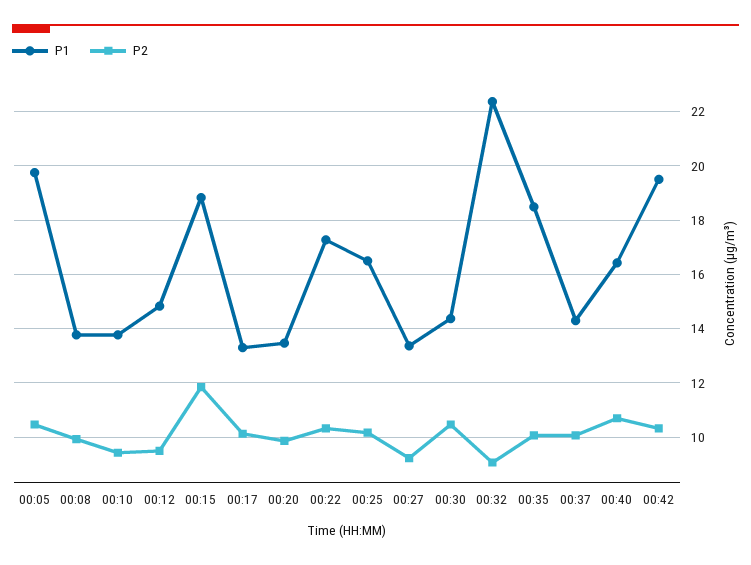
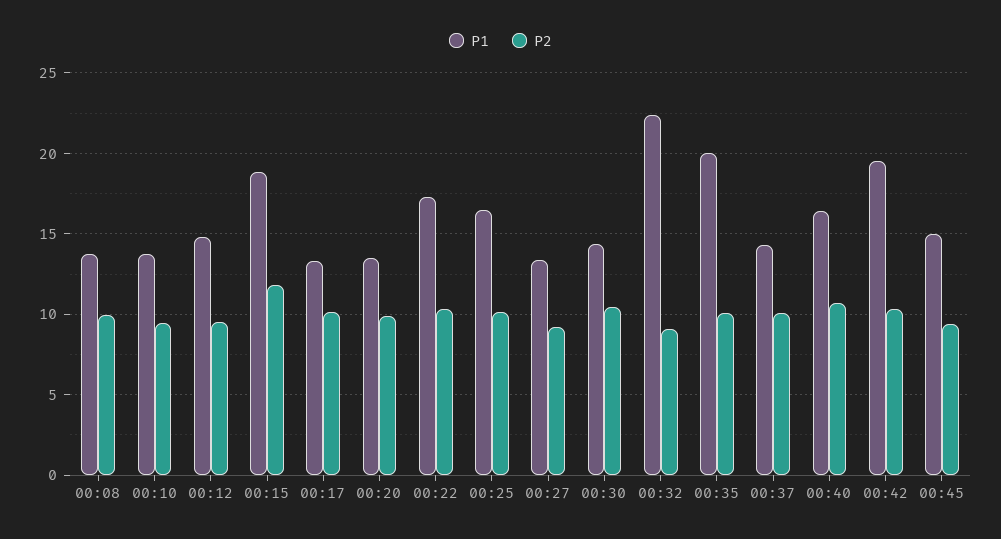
P1, 00:05: 19.75 -> none
P2, 00:05: 10.5 -> none
P1, 00:35: 18.5 -> 20
P1, 00:45: none -> 15
P2, 00:45: none -> 9.5

